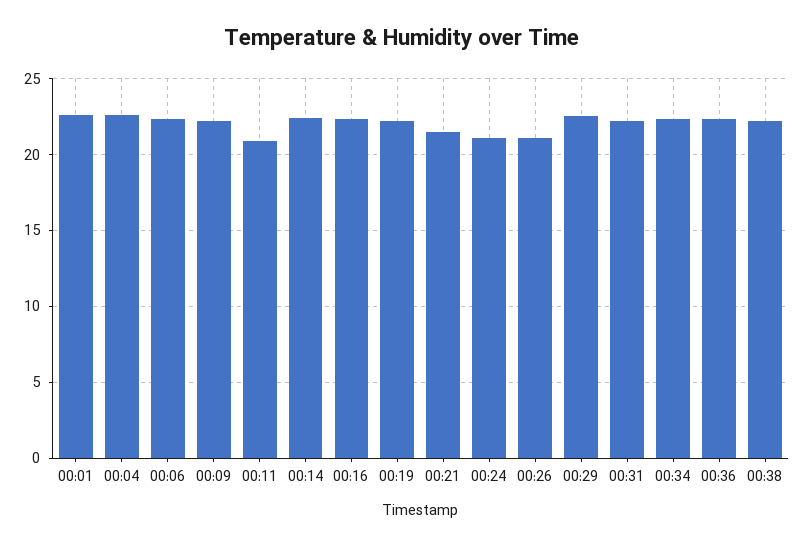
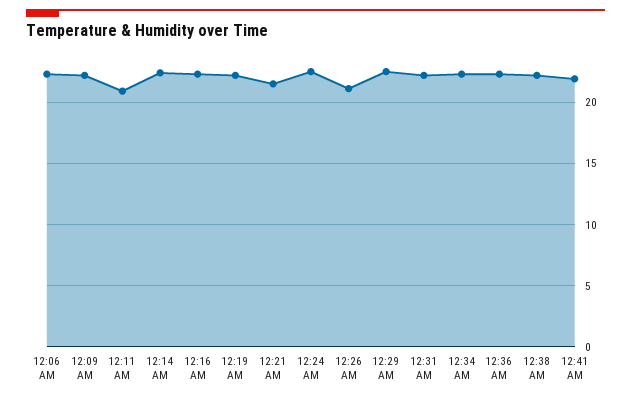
00:01: 22.5 -> none
00:04: 22.5 -> none
00:24: 21 -> 22.5
12:41 AM: none -> 22

